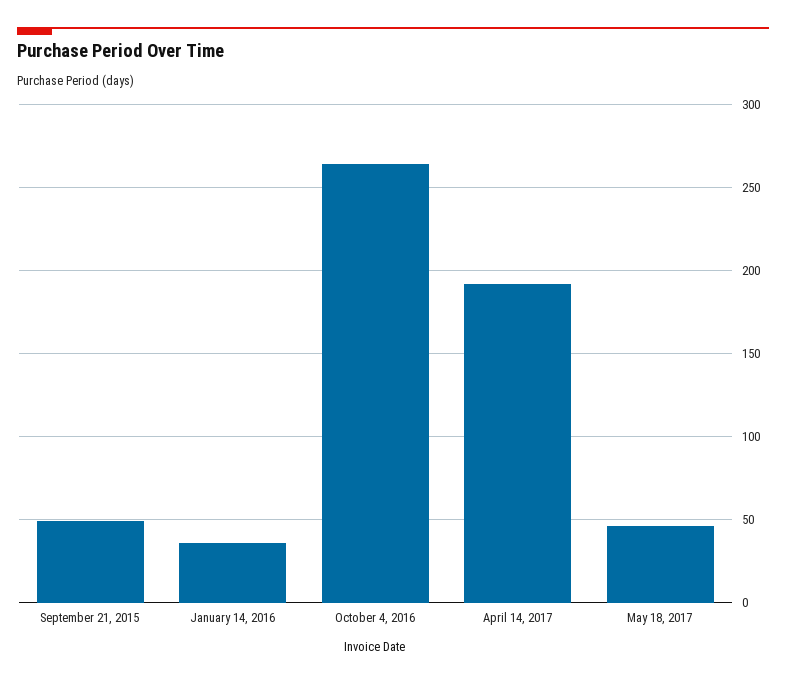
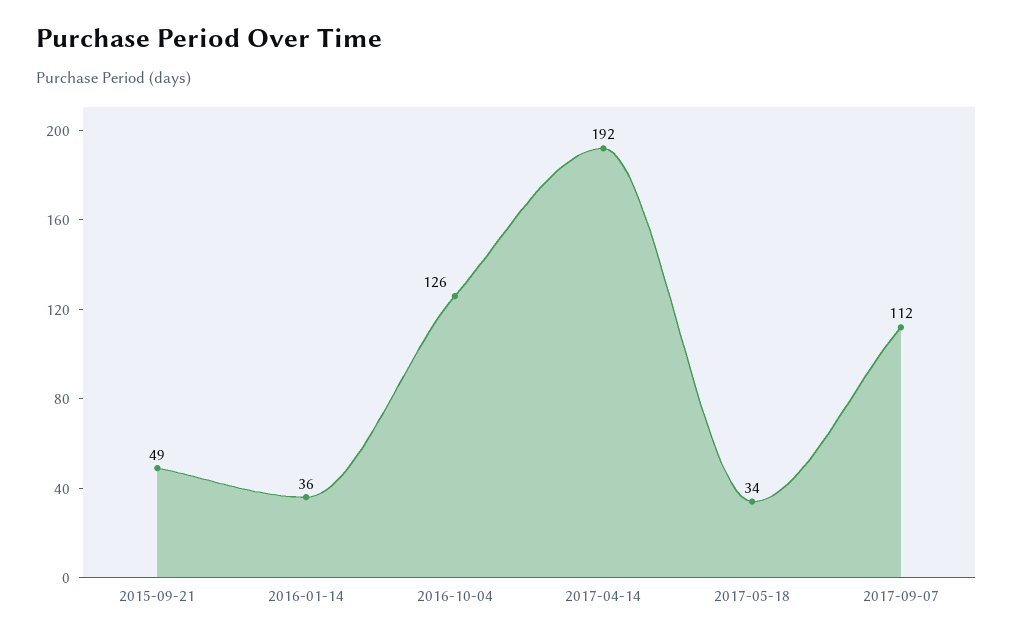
October 4, 2016: 265 -> 126
May 18, 2017: 45 -> 34
2017-09-07: none -> 112

